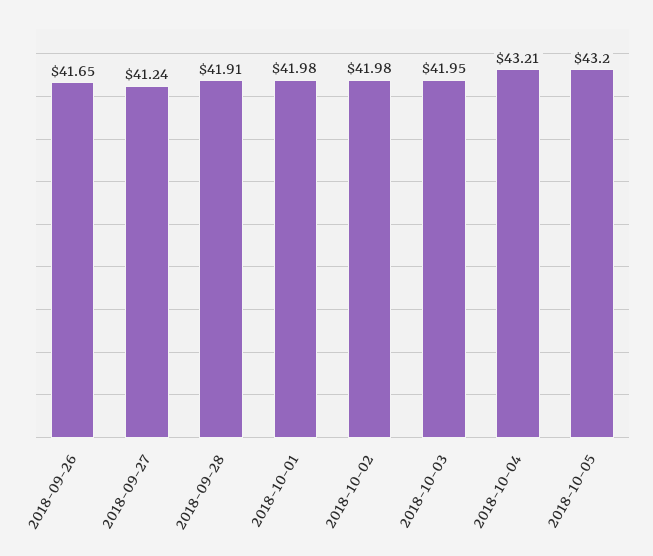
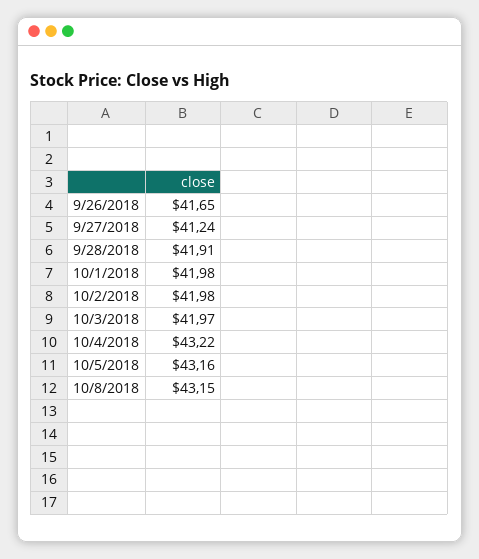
2018-10-03: 41.95 -> 41.97
2018-10-04: 43.21 -> 43.22
2018-10-05: 43.2 -> 43.16
10/8/2018: none -> 43.15

